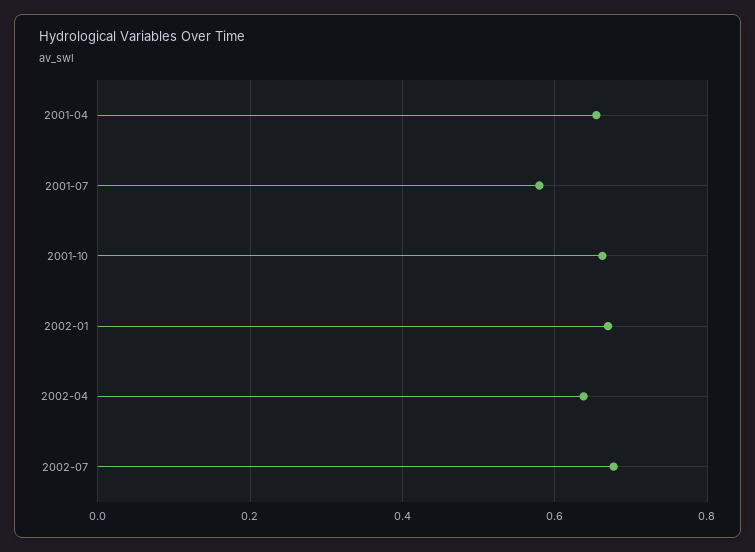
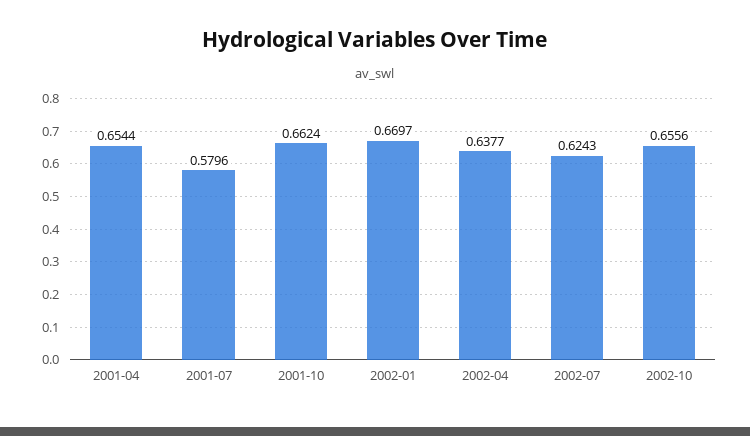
2002-07: 0.68 -> 0.6243
2002-10: none -> 0.6556

